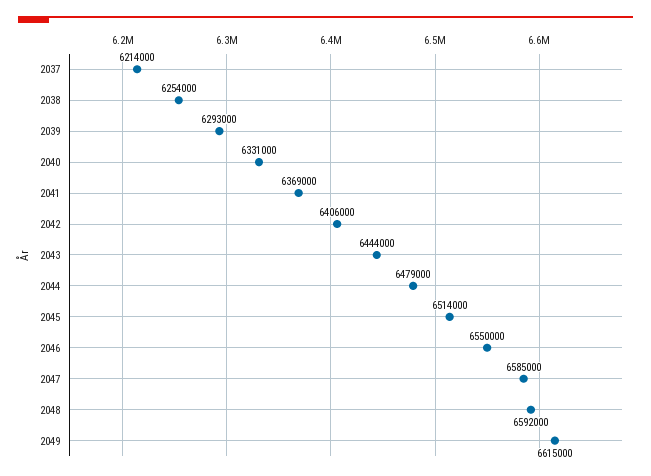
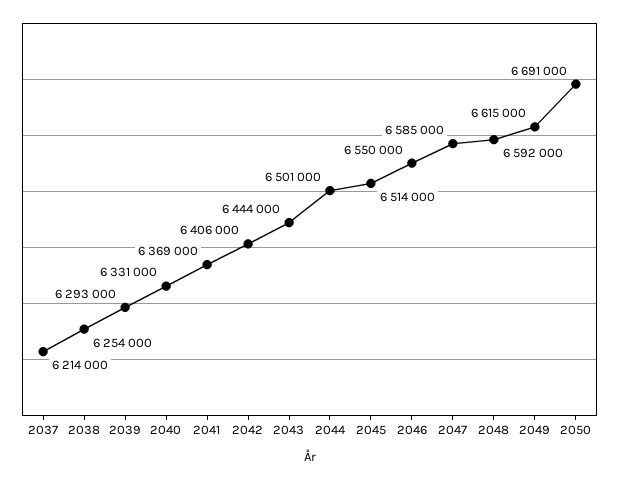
2044: 6479000 -> 6501000
2050: none -> 6691000

